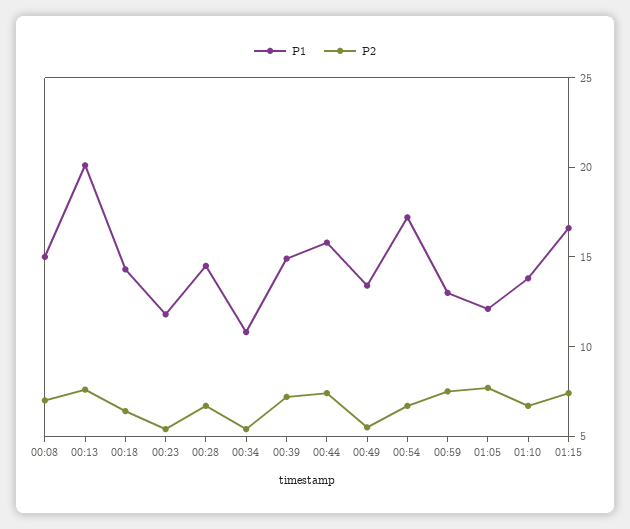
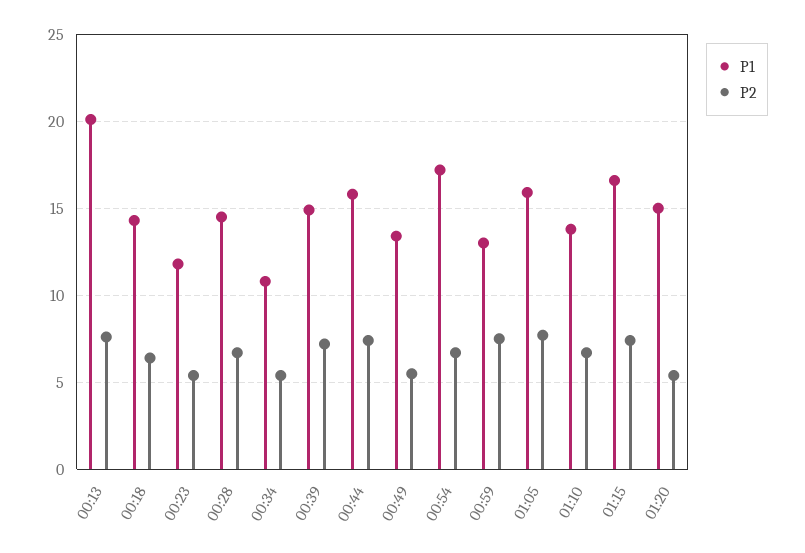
P1, 00:08: 15 -> none
P2, 00:08: 7 -> none
P1, 01:05: 12 -> 16
P1, 01:20: none -> 15
P2, 01:20: none -> 5.5

